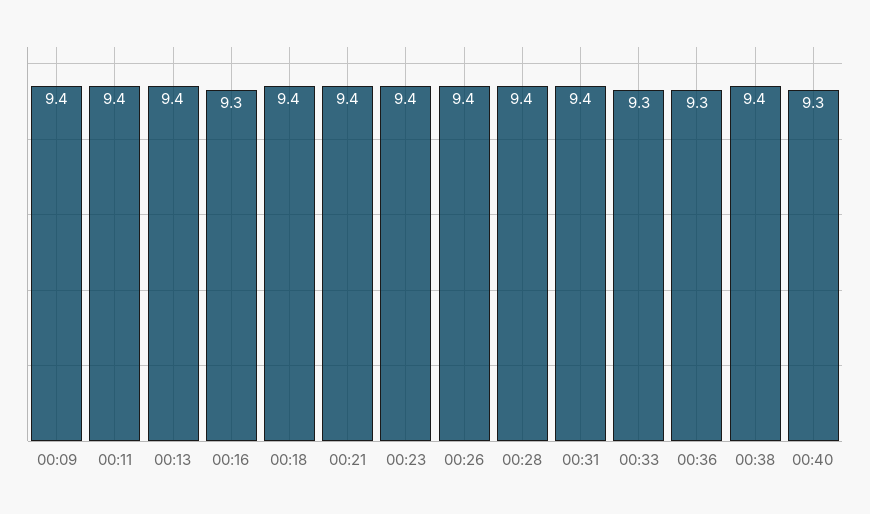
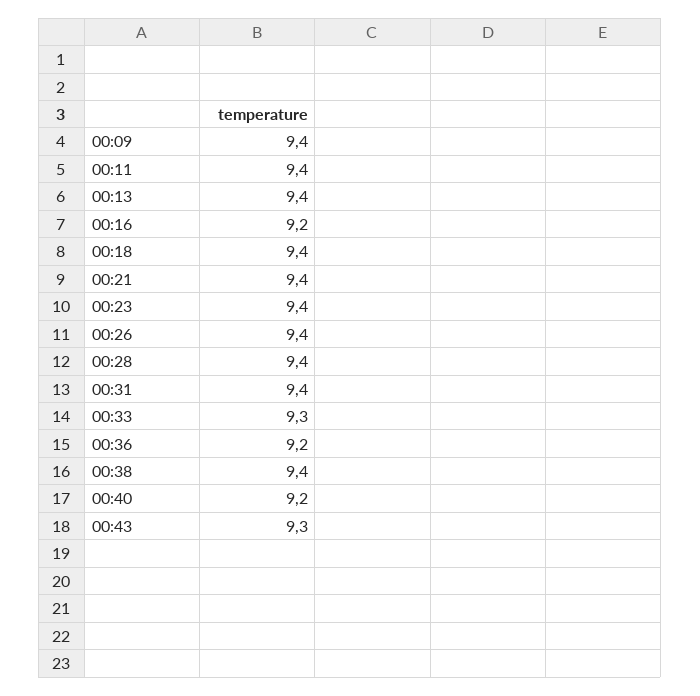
00:16: 9.3 -> 9.2
00:36: 9.3 -> 9.2
00:40: 9.3 -> 9.2
00:43: none -> 9.3

